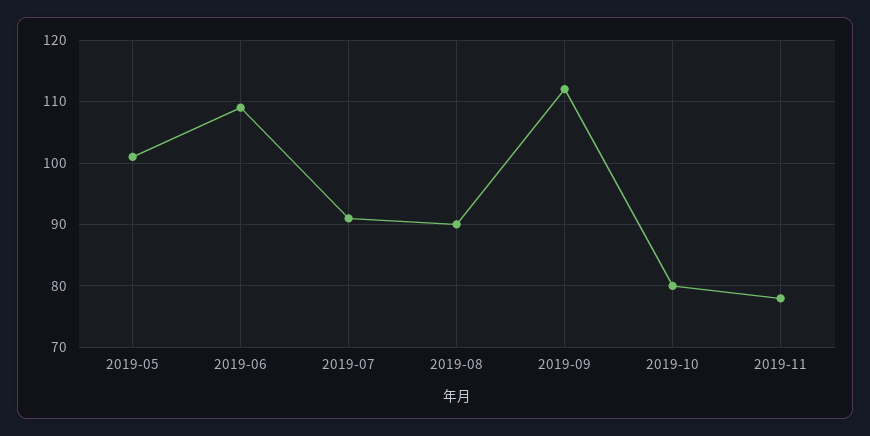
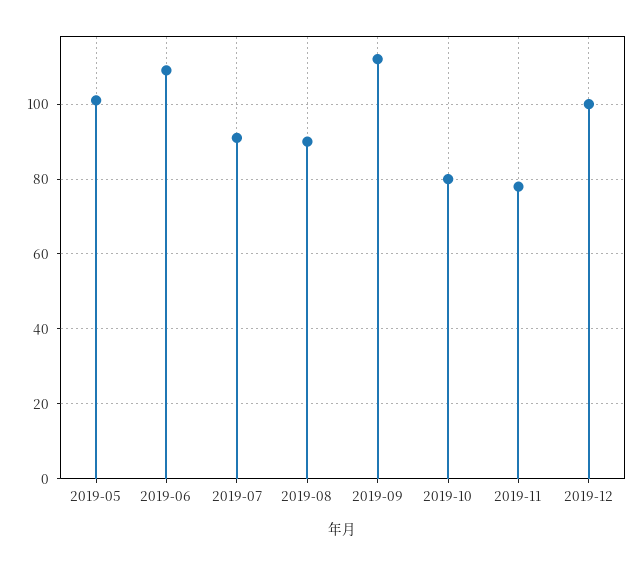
2019-12: none -> 100

